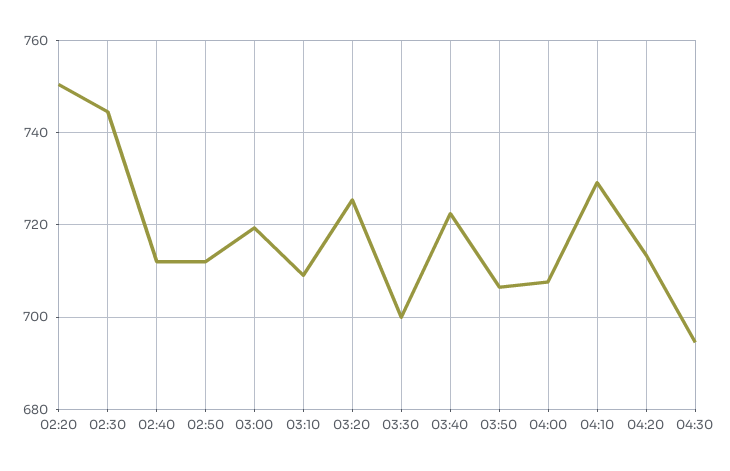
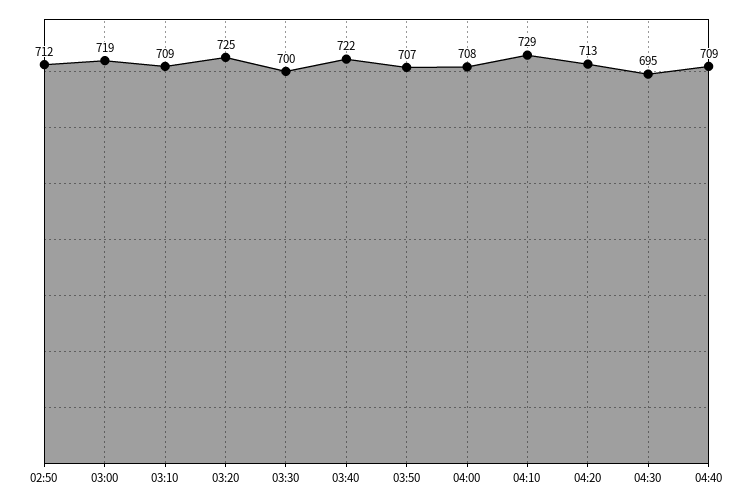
02:20: 750 -> none
02:30: 744 -> none
02:40: 712 -> none
04:40: none -> 709

